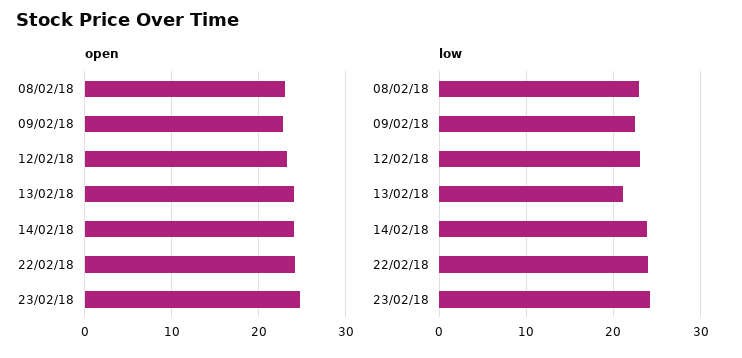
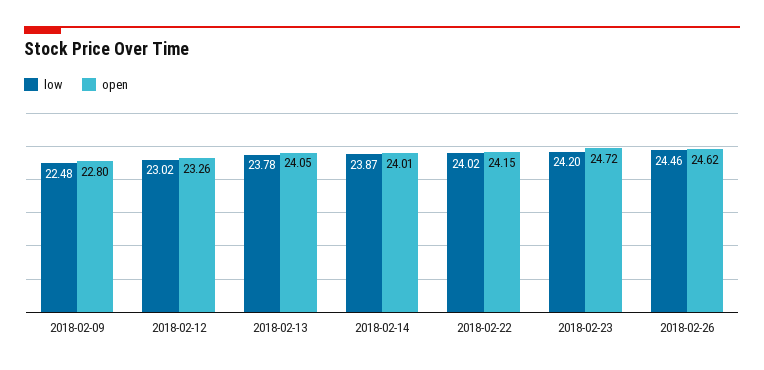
open, 08/02/18: 23 -> none
low, 08/02/18: 23 -> none
low, 13/02/18: 21 -> 23.78
low, 2018-02-26: none -> 24.46
open, 2018-02-26: none -> 24.62

